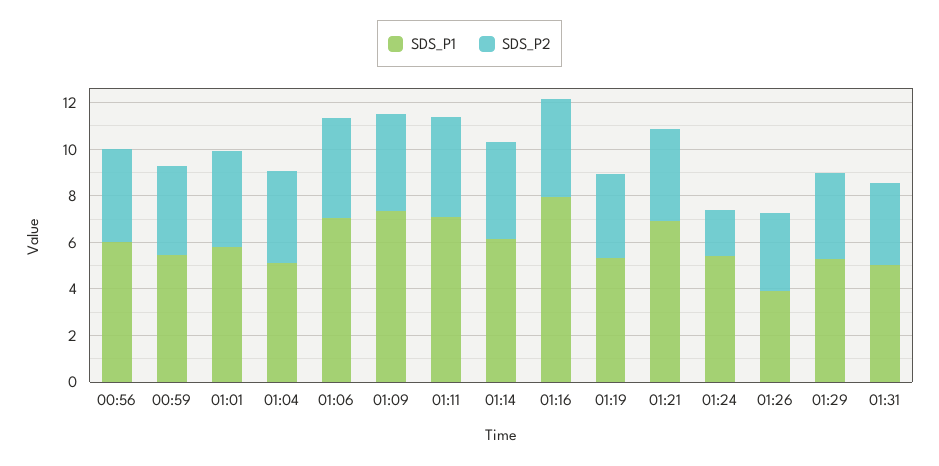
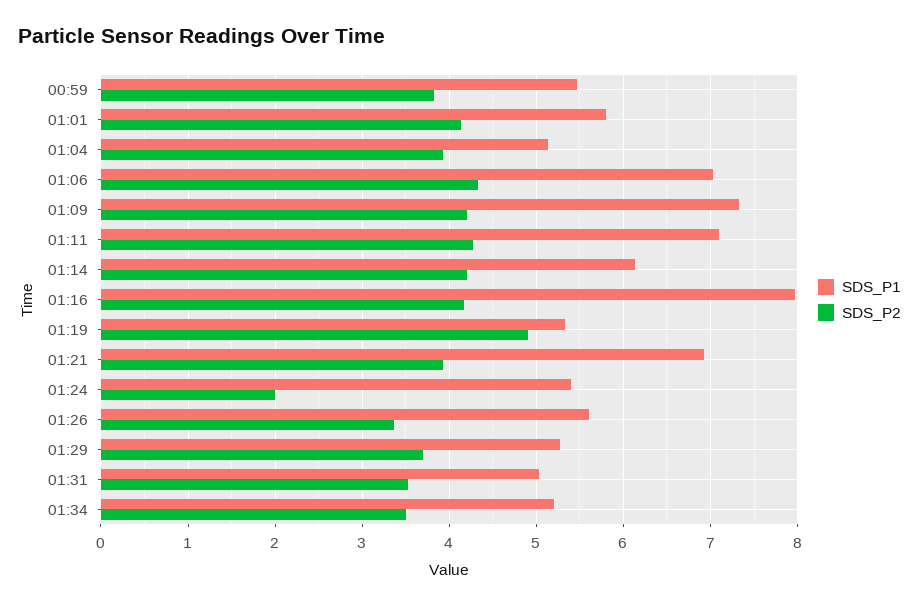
SDS_P1, 00:56: 6 -> none
SDS_P2, 00:56: 4 -> none
SDS_P2, 01:19: 3.5 -> 4.9
SDS_P1, 01:26: 4 -> 5.6
SDS_P1, 01:34: none -> 5.2
SDS_P2, 01:34: none -> 3.5

